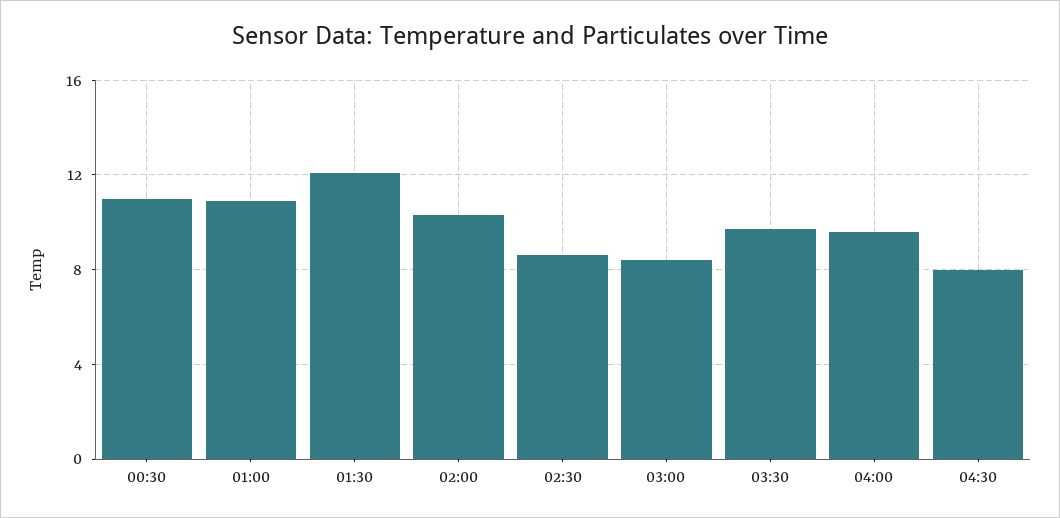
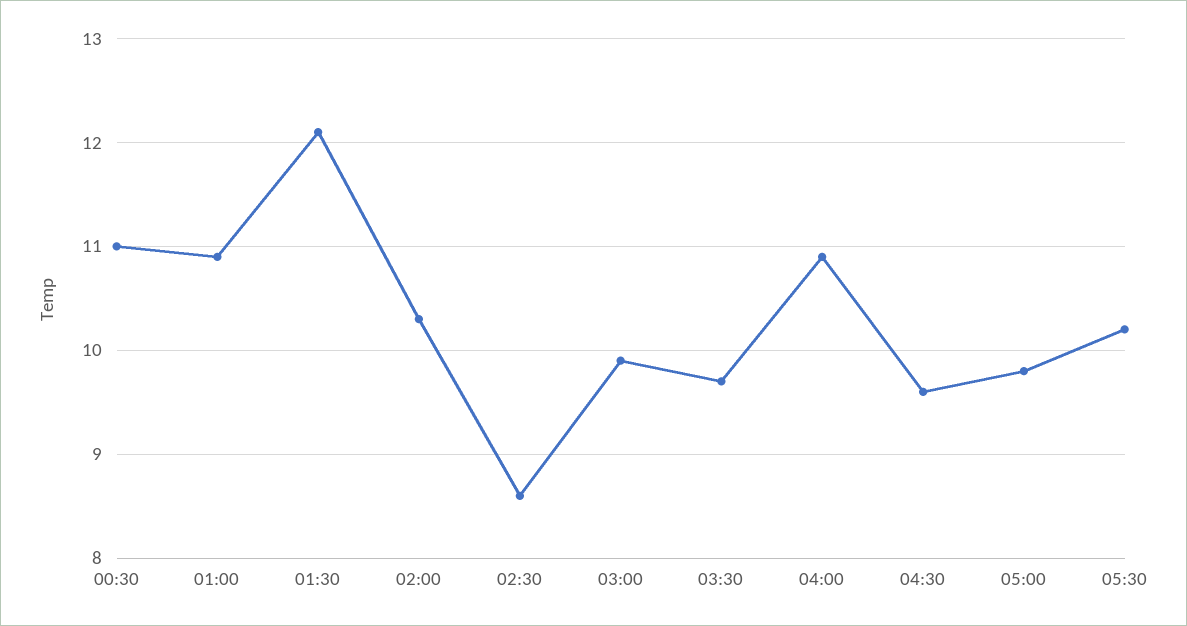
03:00: 8.5 -> 9.9
04:00: 9.5 -> 10.9
04:30: 8 -> 9.6
05:00: none -> 9.8
05:30: none -> 10.2

